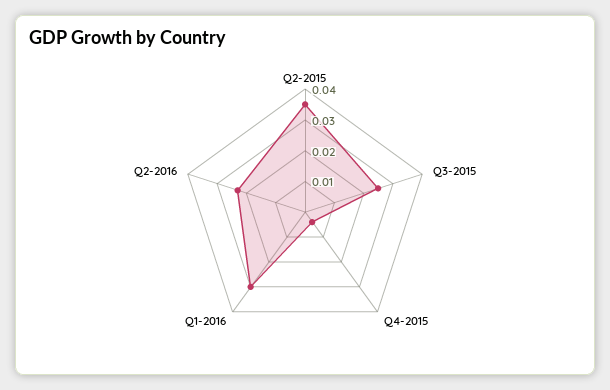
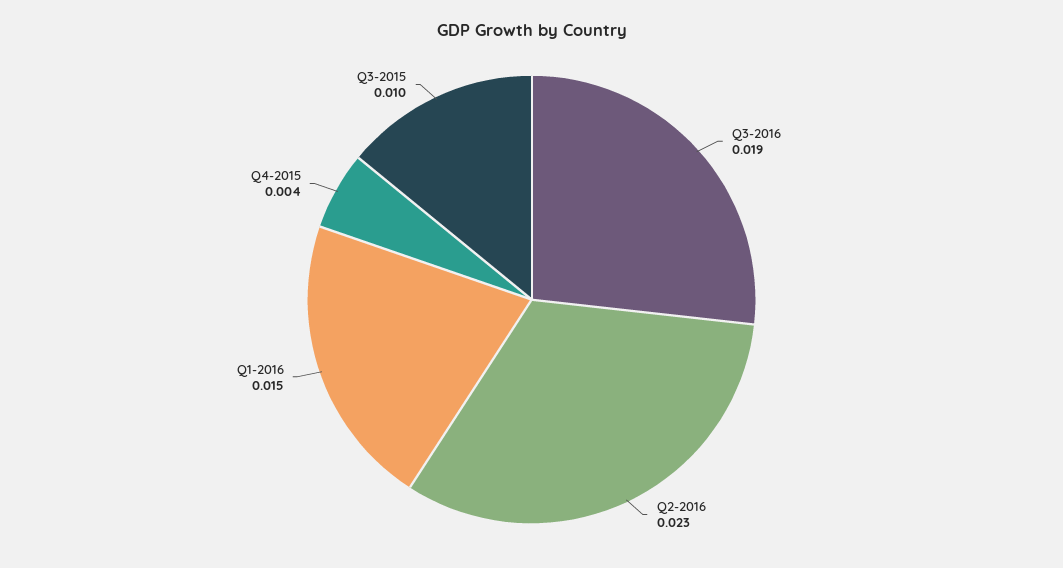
Q2-2015: 0.035 -> none
Q3-2015: 0.025 -> 0.01
Q1-2016: 0.03 -> 0.015
Q3-2016: none -> 0.019

